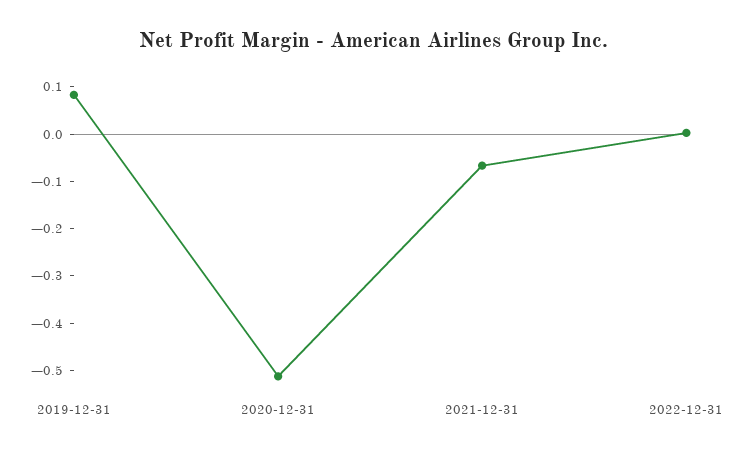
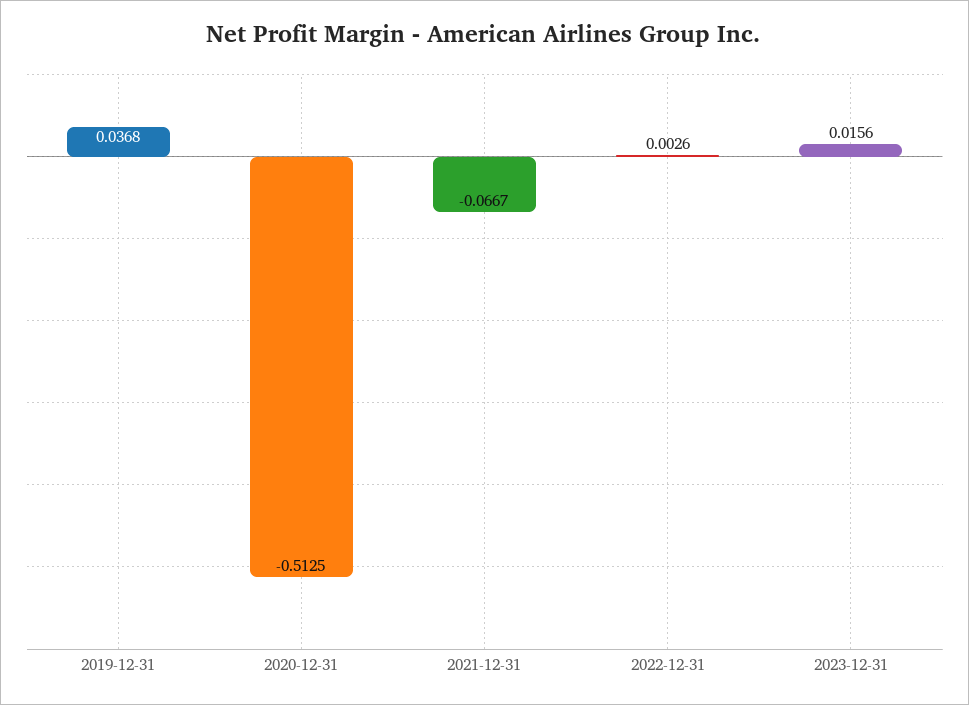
2019-12-31: 0.08 -> 0.0368
2023-12-31: none -> 0.0156

